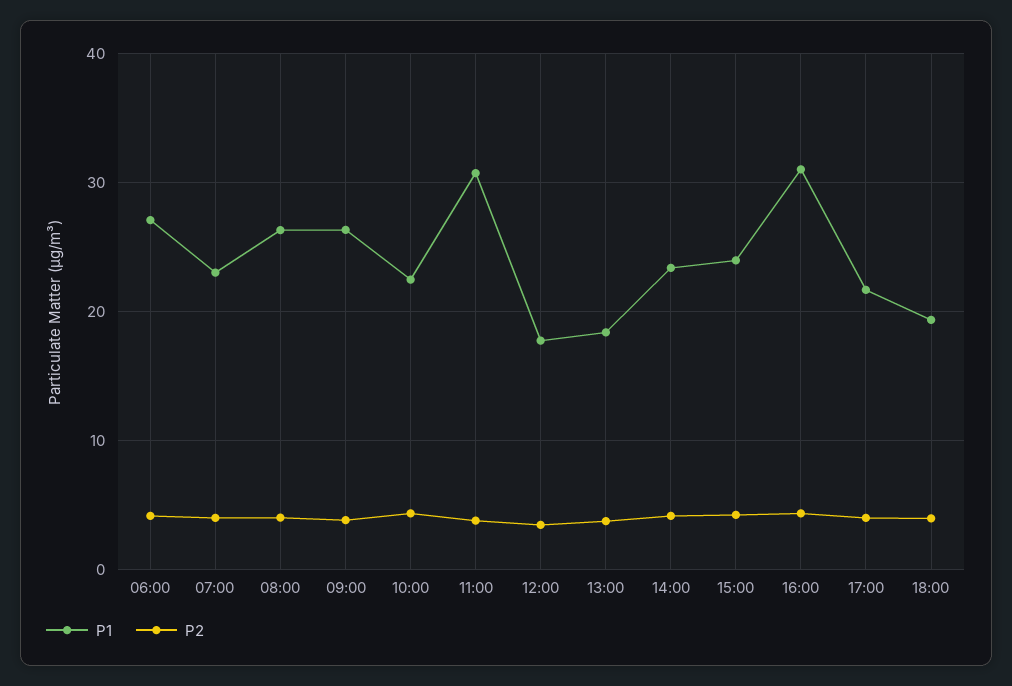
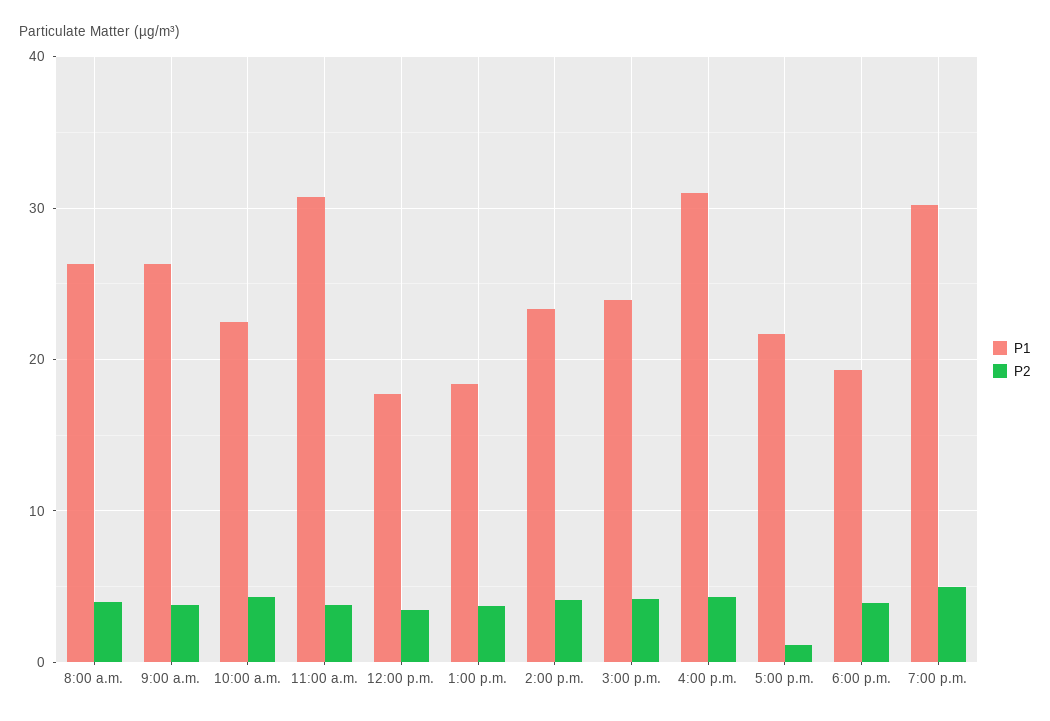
P1, 06:00: 27 -> none
P2, 06:00: 4 -> none
P1, 07:00: 23 -> none
P2, 07:00: 4 -> none
P2, 17:00: 4 -> 1
P1, 7:00 p.m.: none -> 30
P2, 7:00 p.m.: none -> 5

